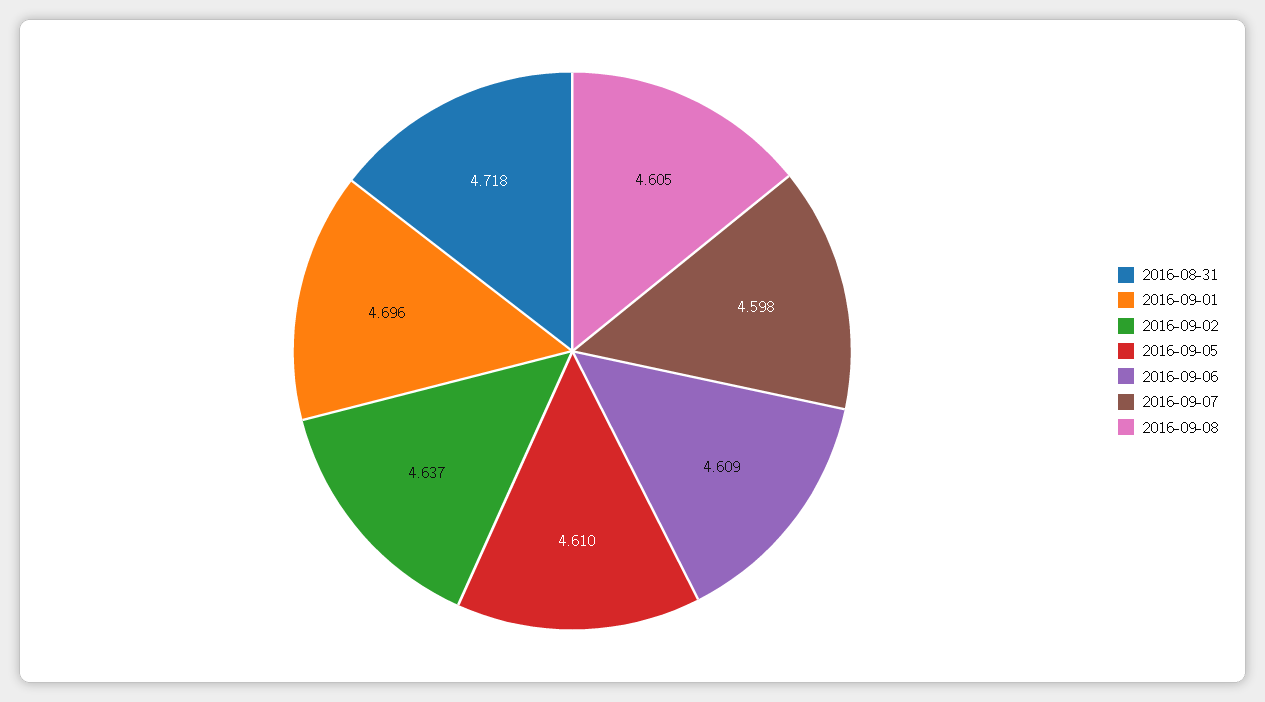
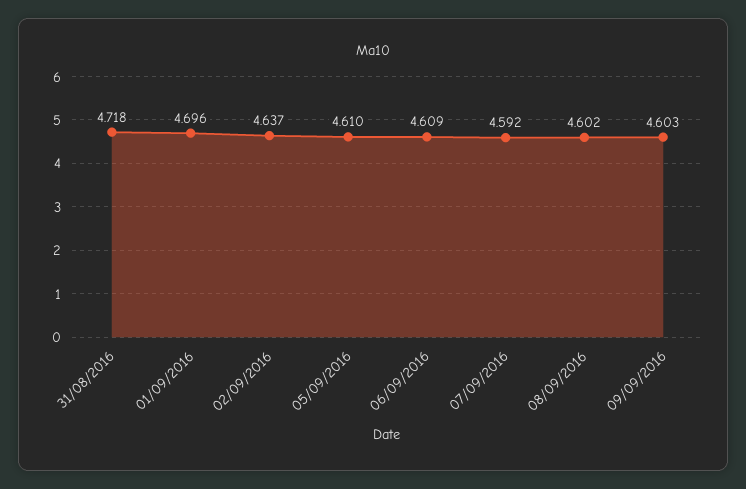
2016-09-07: 4.598 -> 4.592
2016-09-08: 4.605 -> 4.602
09/09/2016: none -> 4.603

